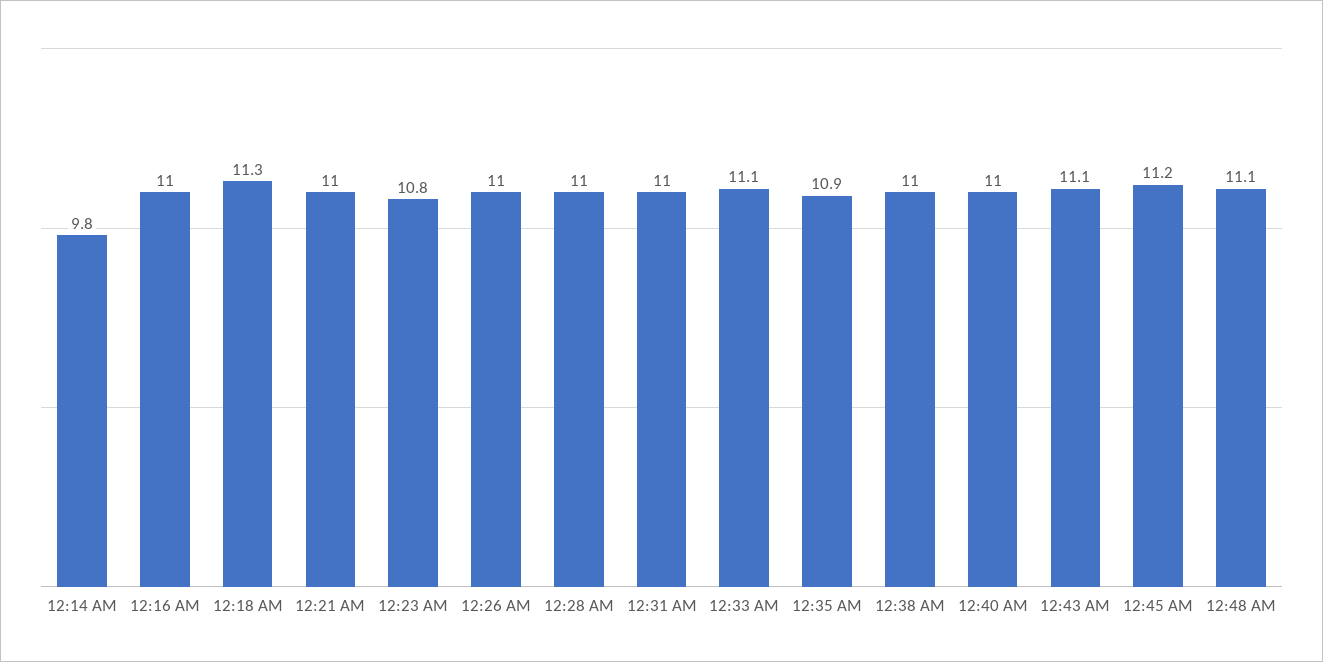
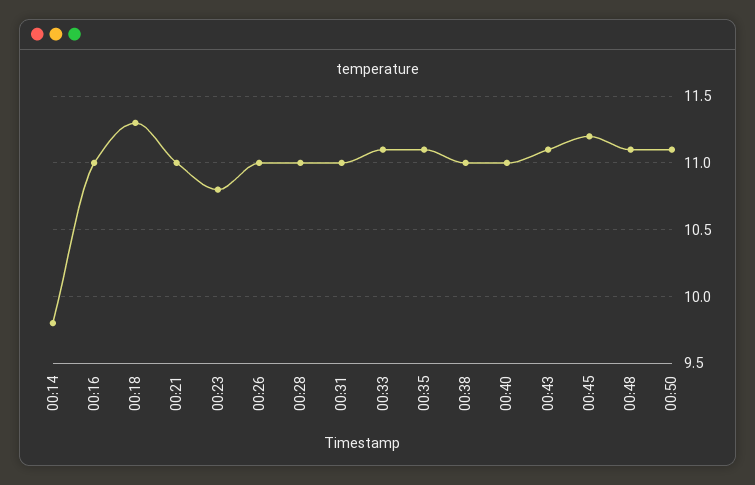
12:35 AM: 10.9 -> 11.1
00:50: none -> 11.1

